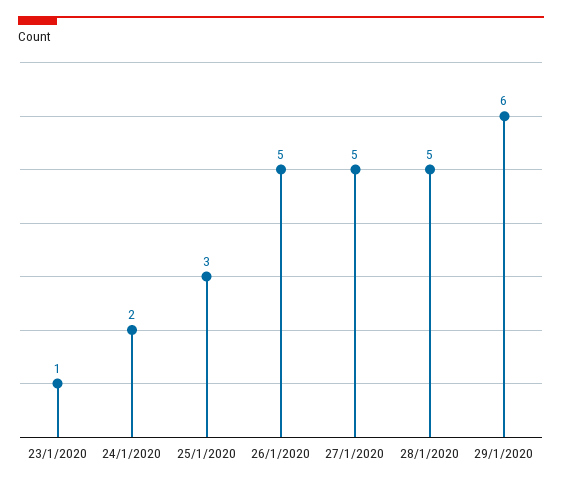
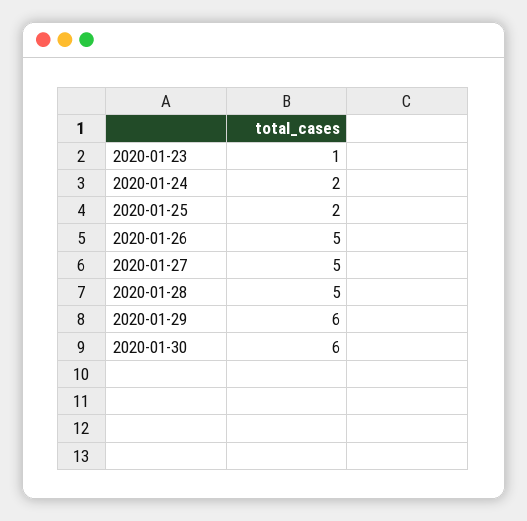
25/1/2020: 3 -> 2
2020-01-30: none -> 6

